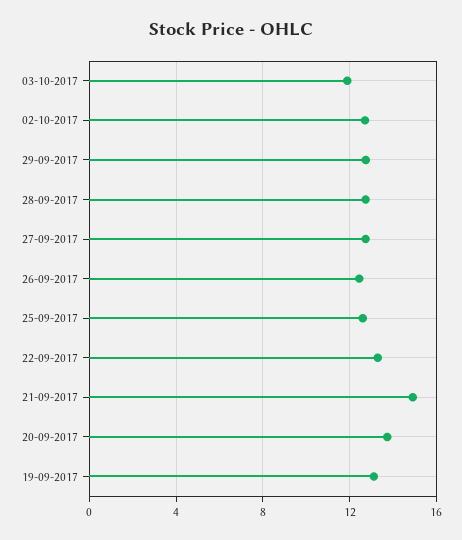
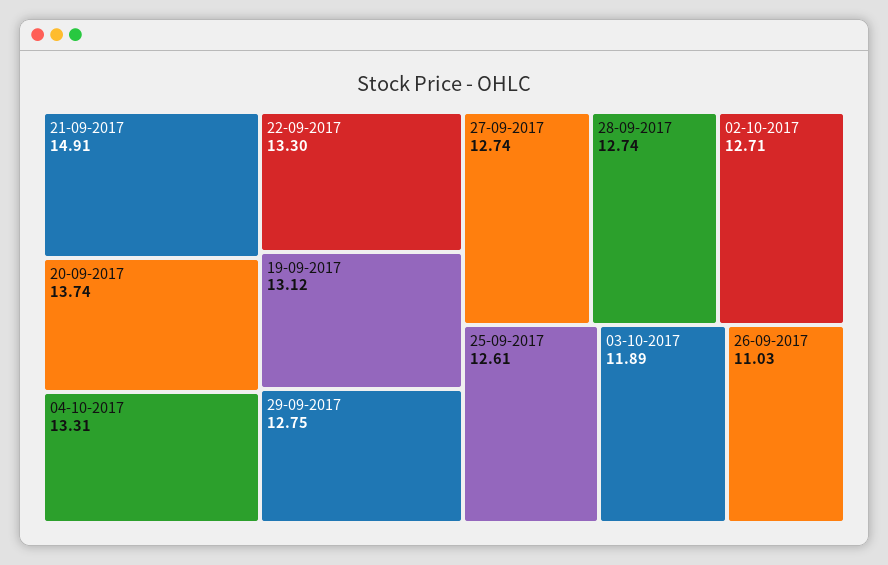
26-09-2017: 12.5 -> 11.03
04-10-2017: none -> 13.31

